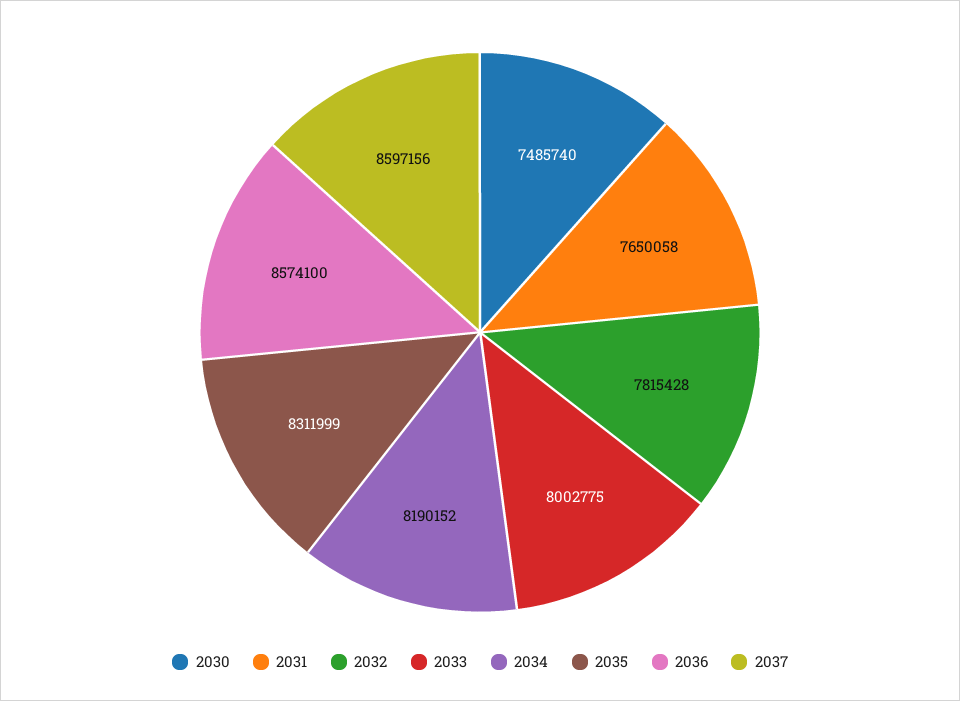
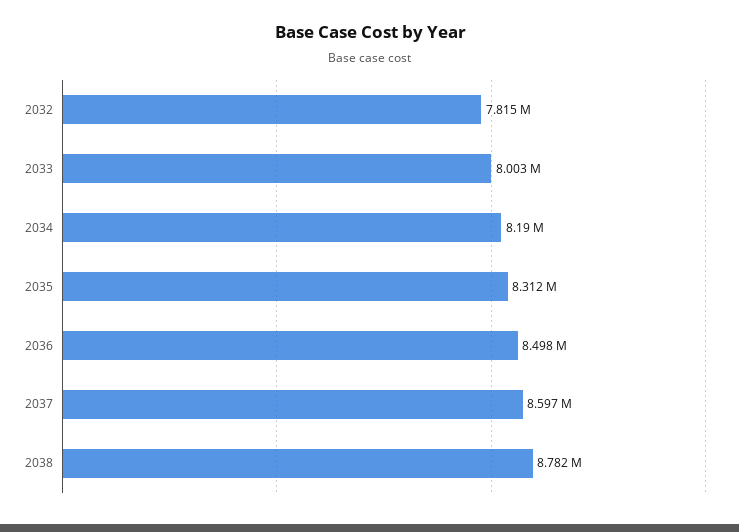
2030: 7485740 -> none
2031: 7650058 -> none
2036: 8574100 -> 8498000
2038: none -> 8782000

